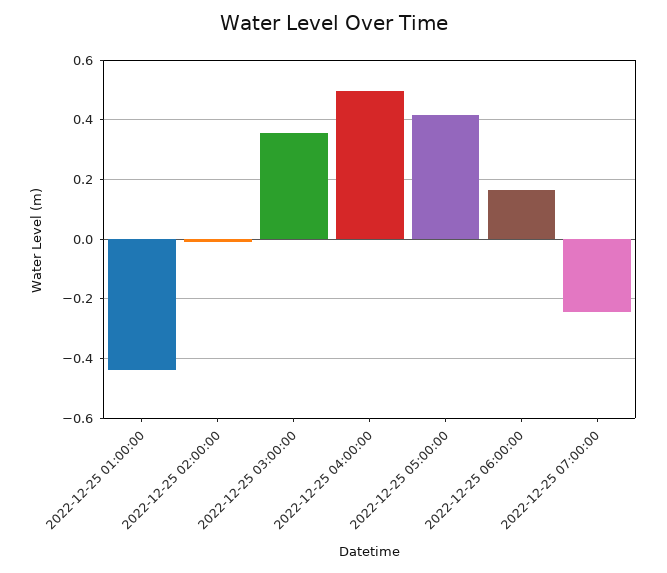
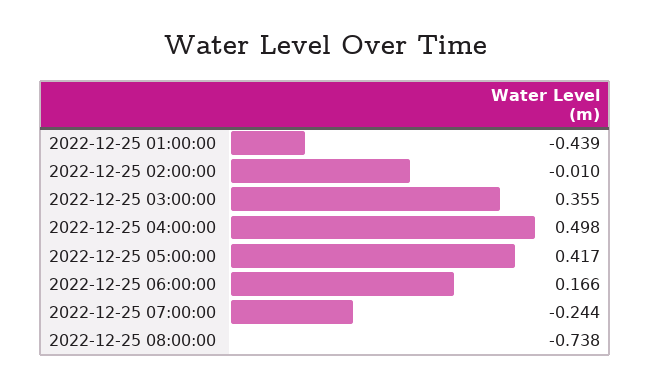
2022-12-25 08:00:00: none -> -0.738

